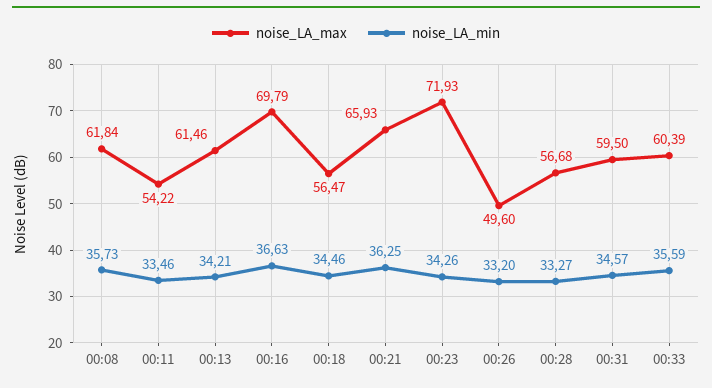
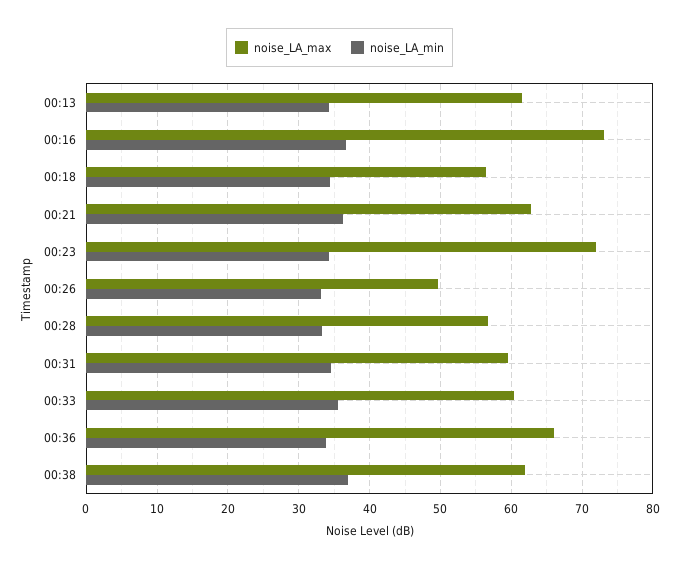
noise_LA_max, 00:08: 61.84 -> none
noise_LA_min, 00:08: 35.73 -> none
noise_LA_max, 00:11: 54.22 -> none
noise_LA_min, 00:11: 33.46 -> none
noise_LA_max, 00:16: 69.79 -> 73
noise_LA_max, 00:21: 65.93 -> 63
noise_LA_max, 00:36: none -> 66
noise_LA_min, 00:36: none -> 34
noise_LA_max, 00:38: none -> 62
noise_LA_min, 00:38: none -> 37

